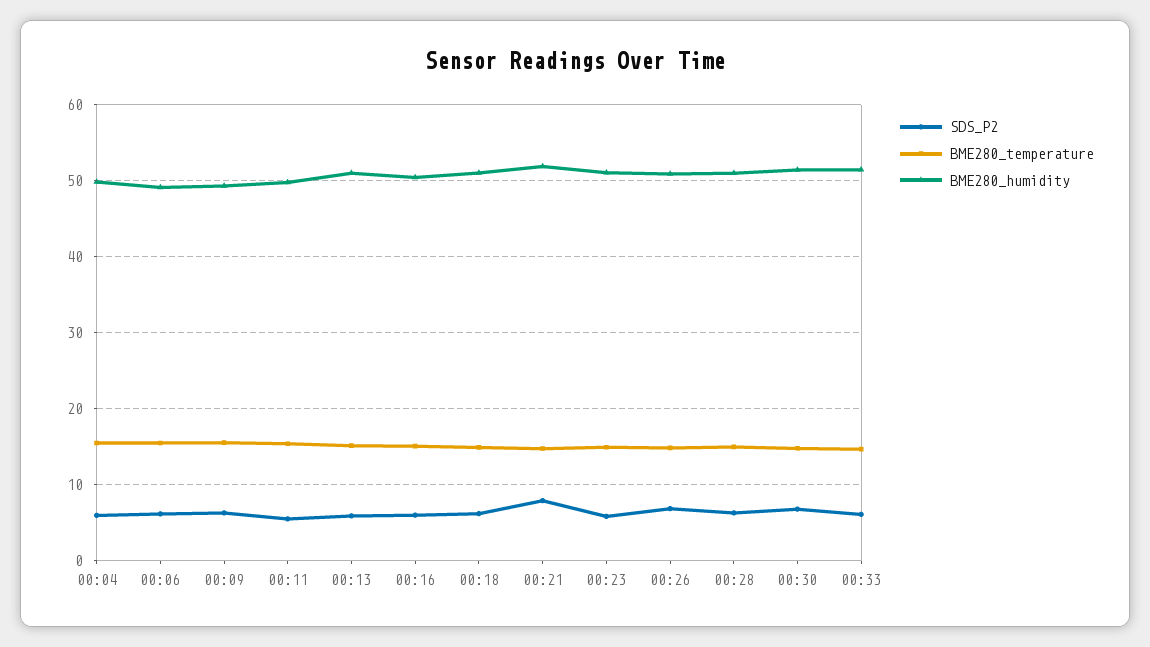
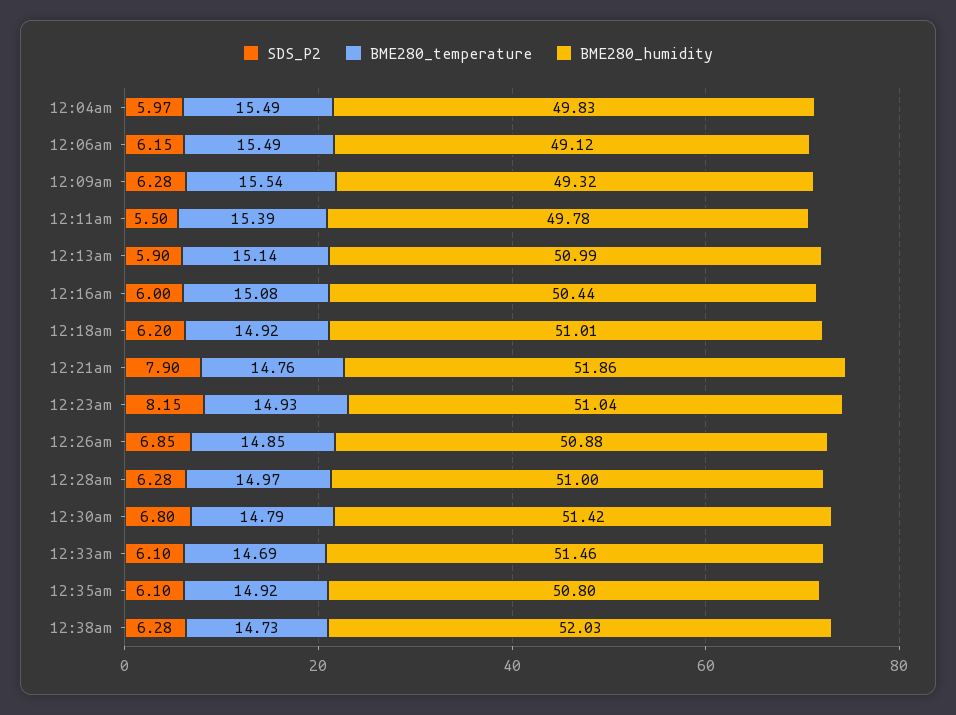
SDS_P2, 00:23: 6 -> 8.15
SDS_P2, 12:35am: none -> 6.1
BME280_temperature, 12:35am: none -> 14.92
BME280_humidity, 12:35am: none -> 50.8
SDS_P2, 12:38am: none -> 6.28
BME280_temperature, 12:38am: none -> 14.73
BME280_humidity, 12:38am: none -> 52.03

